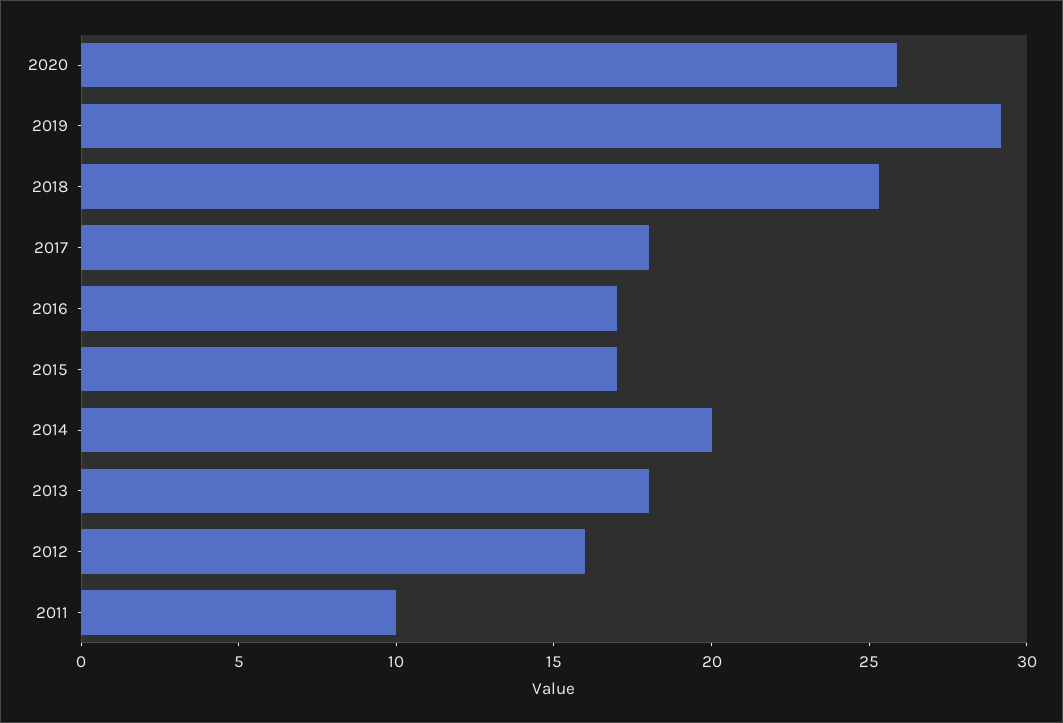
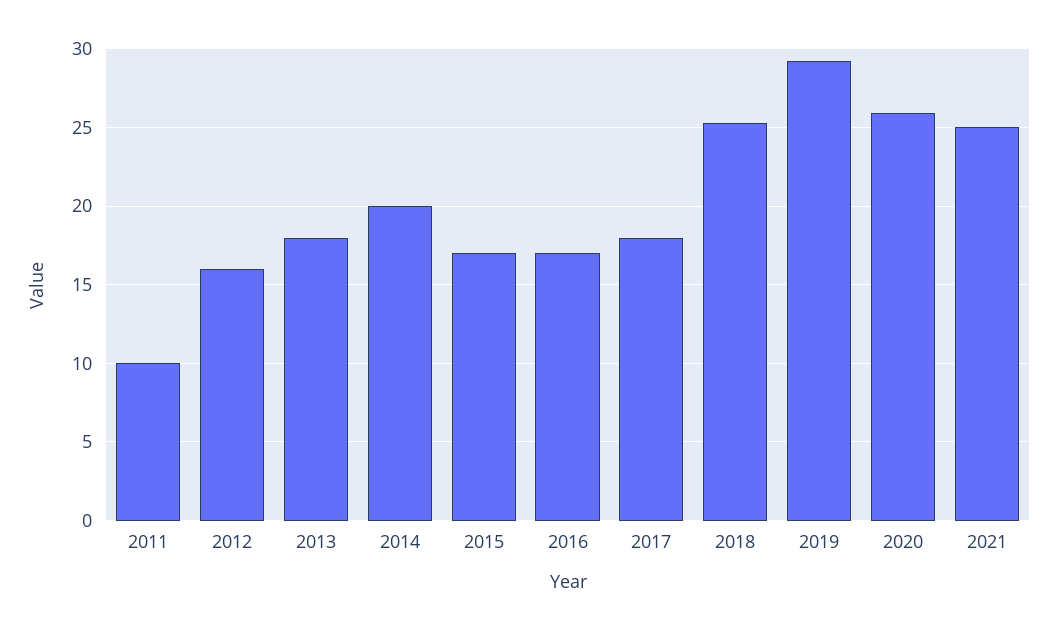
2021: none -> 25

